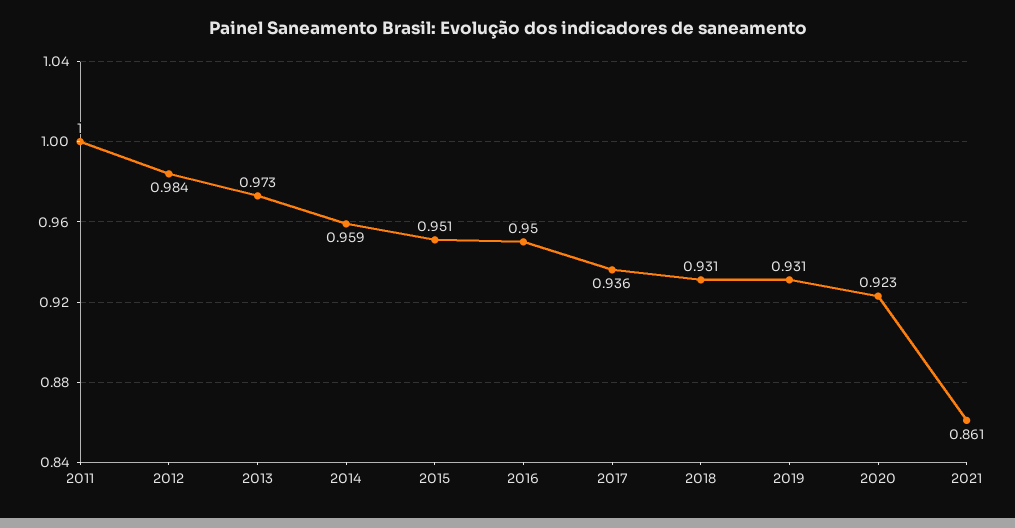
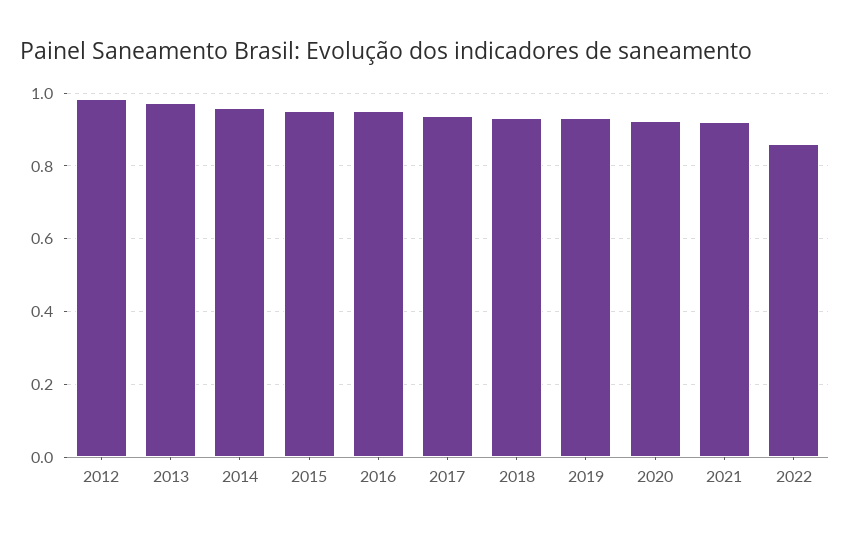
2011: 1 -> none
2021: 0.861 -> 0.92
2022: none -> 0.86

